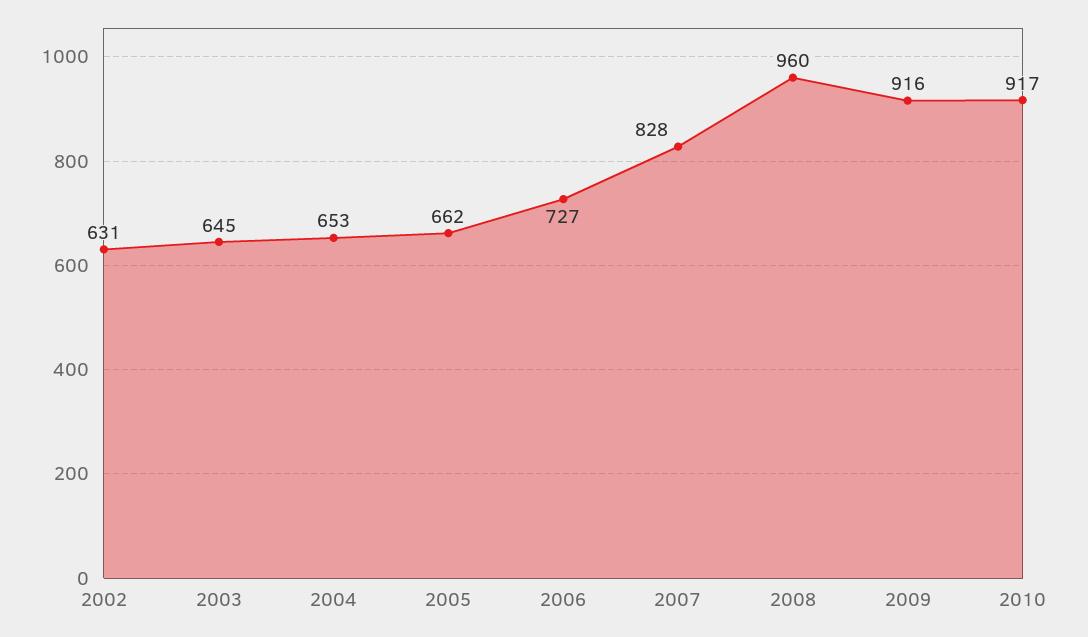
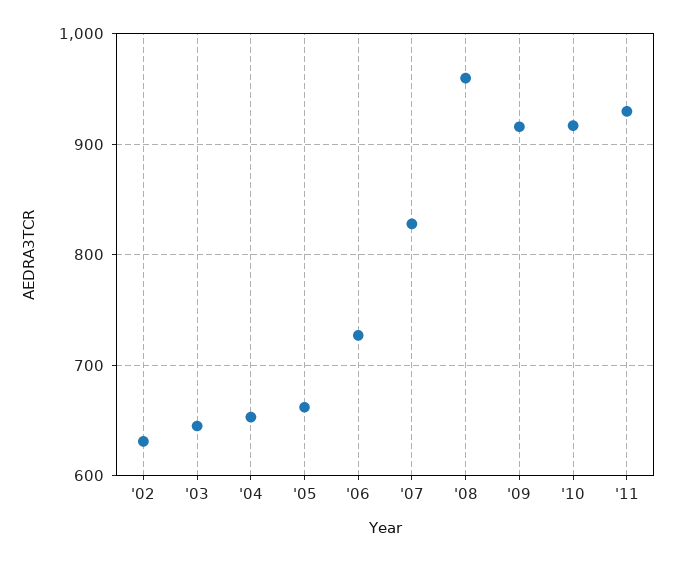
'11: none -> 930

